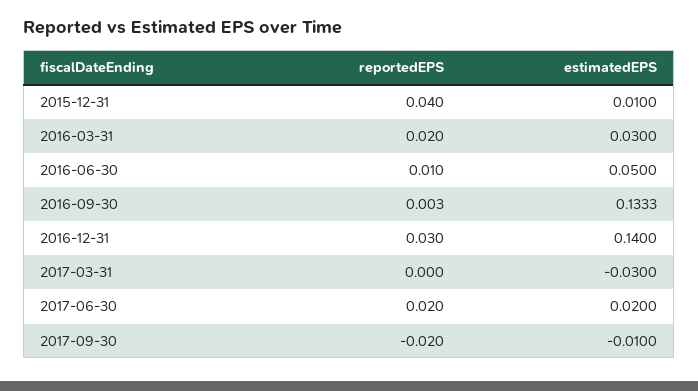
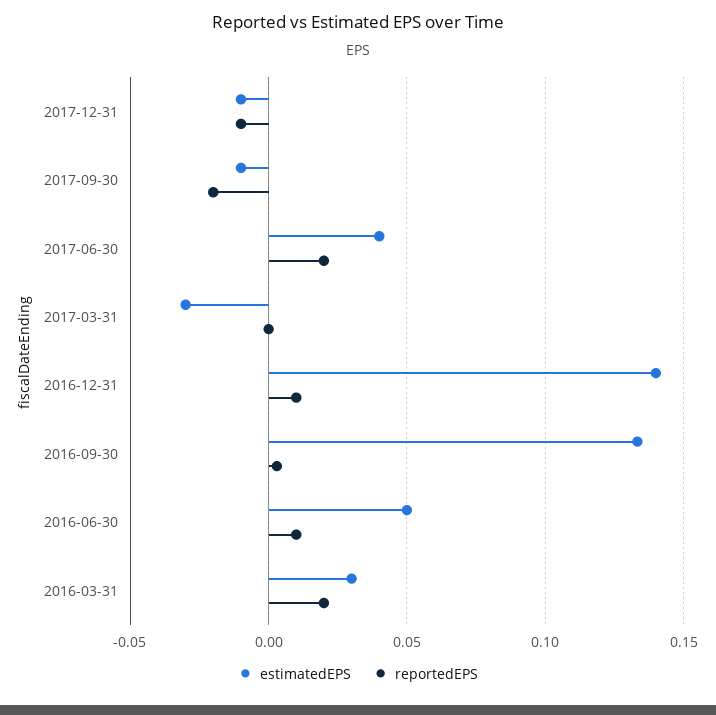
reportedEPS, 2015-12-31: 0.04 -> none
estimatedEPS, 2015-12-31: 0.01 -> none
reportedEPS, 2016-12-31: 0.03 -> 0.01
estimatedEPS, 2017-06-30: 0.02 -> 0.04
estimatedEPS, 2017-12-31: none -> -0.01
reportedEPS, 2017-12-31: none -> -0.01

